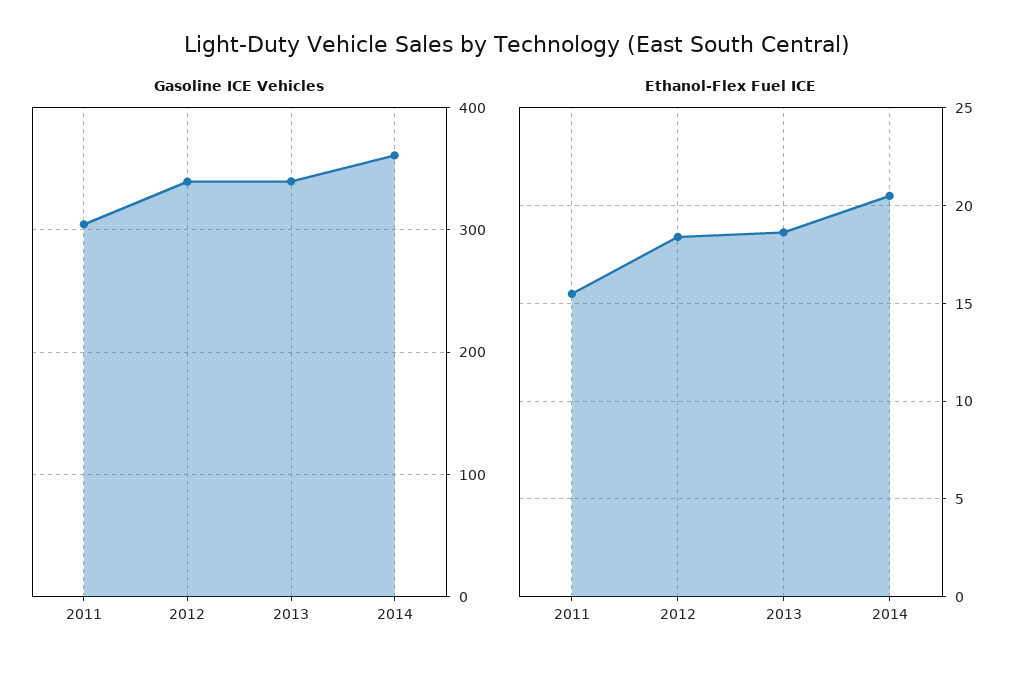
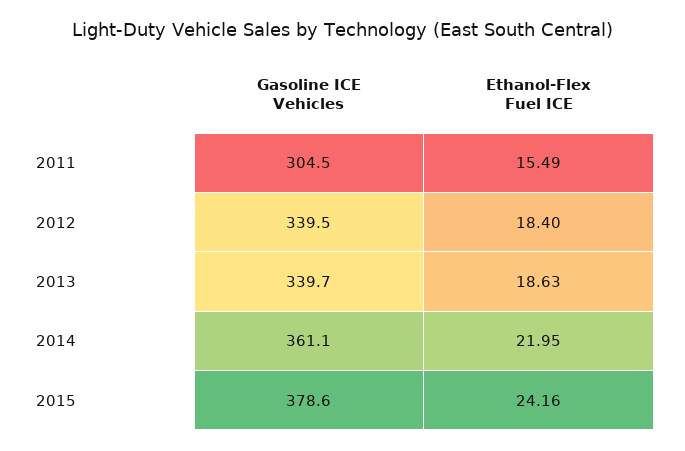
Ethanol-Flex Fuel ICE, 2014: 20.5 -> 21.95
Gasoline ICE Vehicles, 2015: none -> 378.6
Ethanol-Flex Fuel ICE, 2015: none -> 24.16

